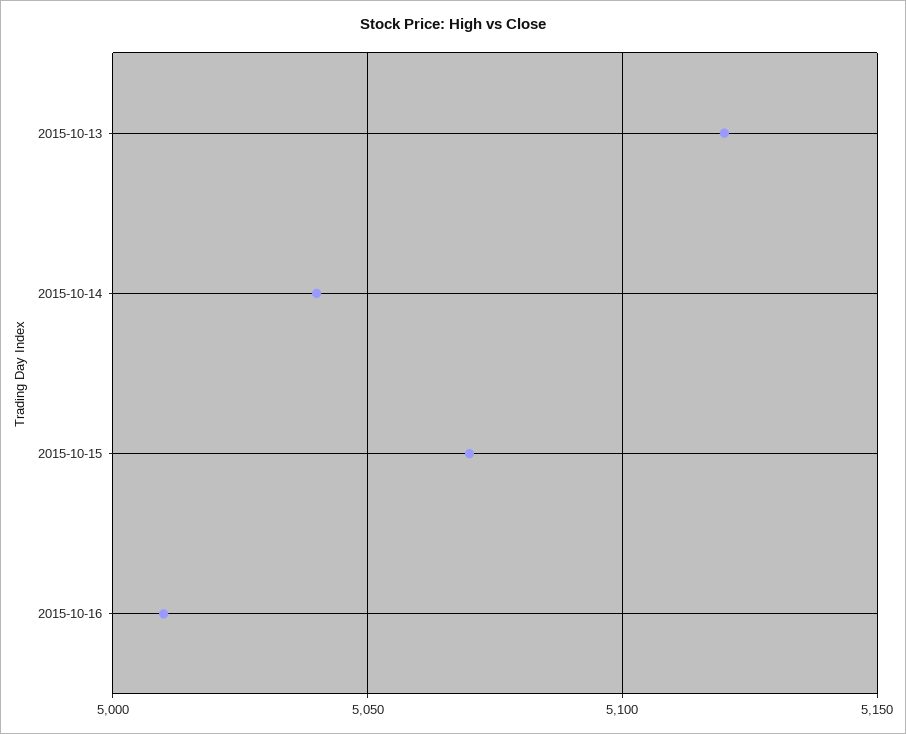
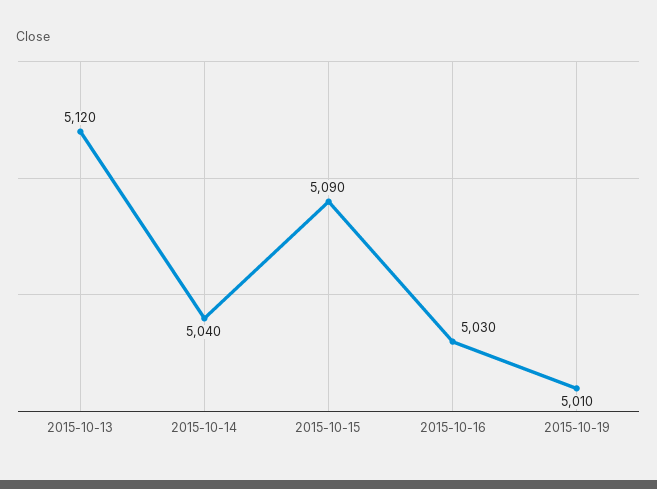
2015-10-15: 5070 -> 5090
2015-10-16: 5010 -> 5030
2015-10-19: none -> 5010

